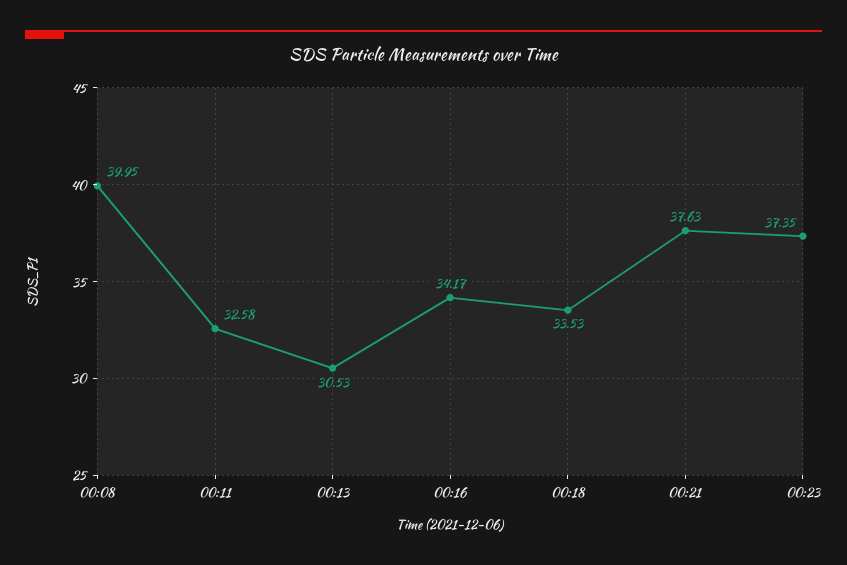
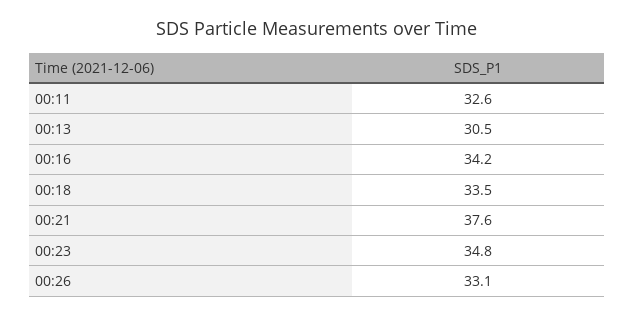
00:08: 39.95 -> none
00:23: 37.35 -> 34.8
00:26: none -> 33.1

